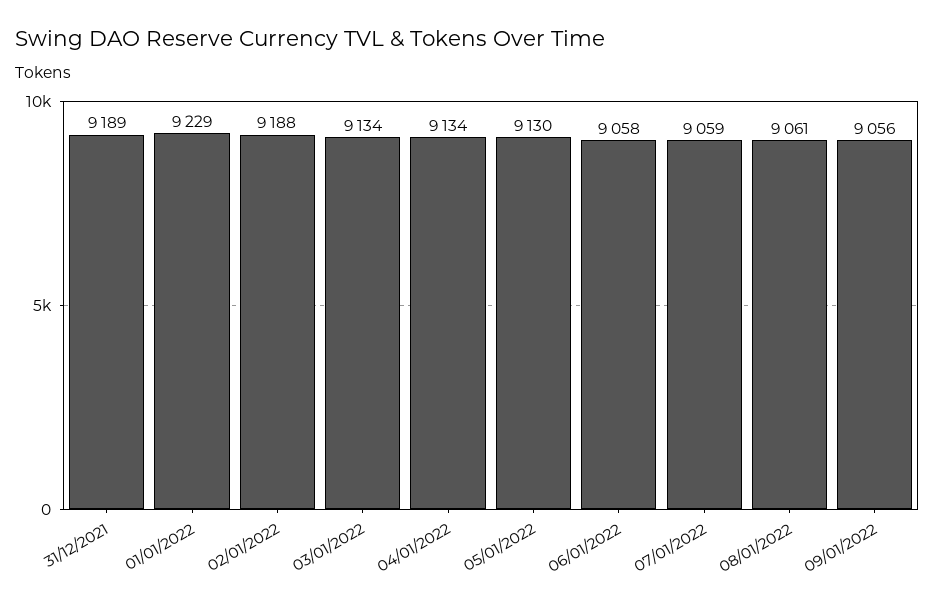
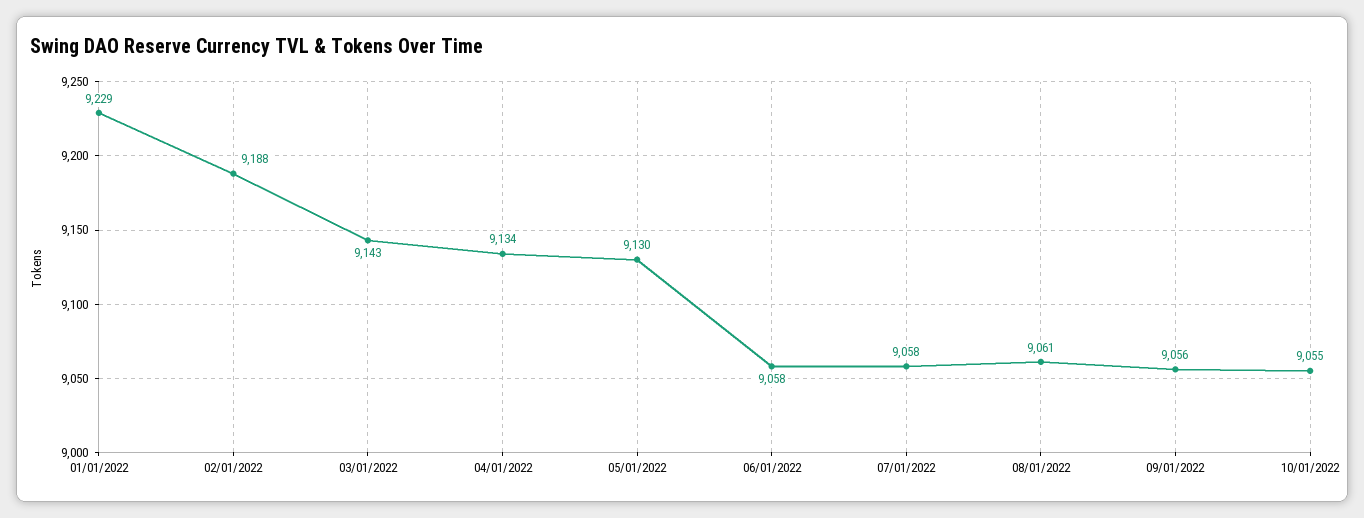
31/12/2021: 9189 -> none
03/01/2022: 9134 -> 9143
07/01/2022: 9059 -> 9058
10/01/2022: none -> 9055

